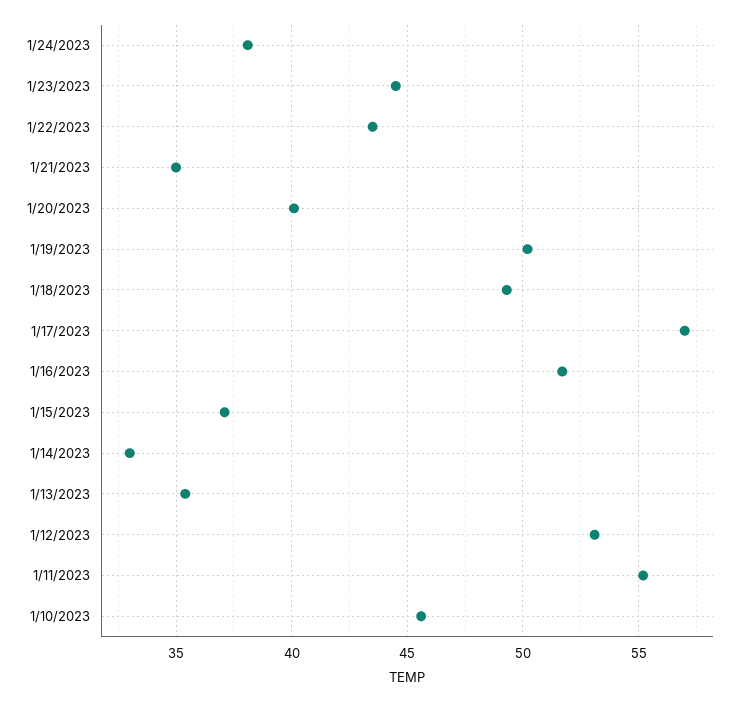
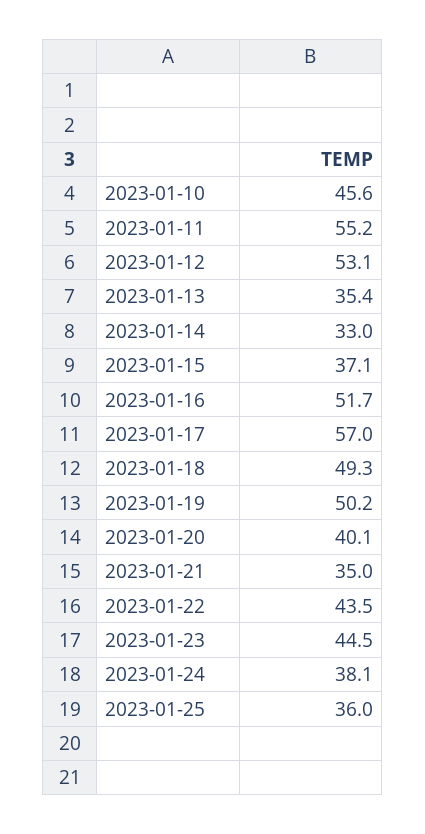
2023-01-25: none -> 36

